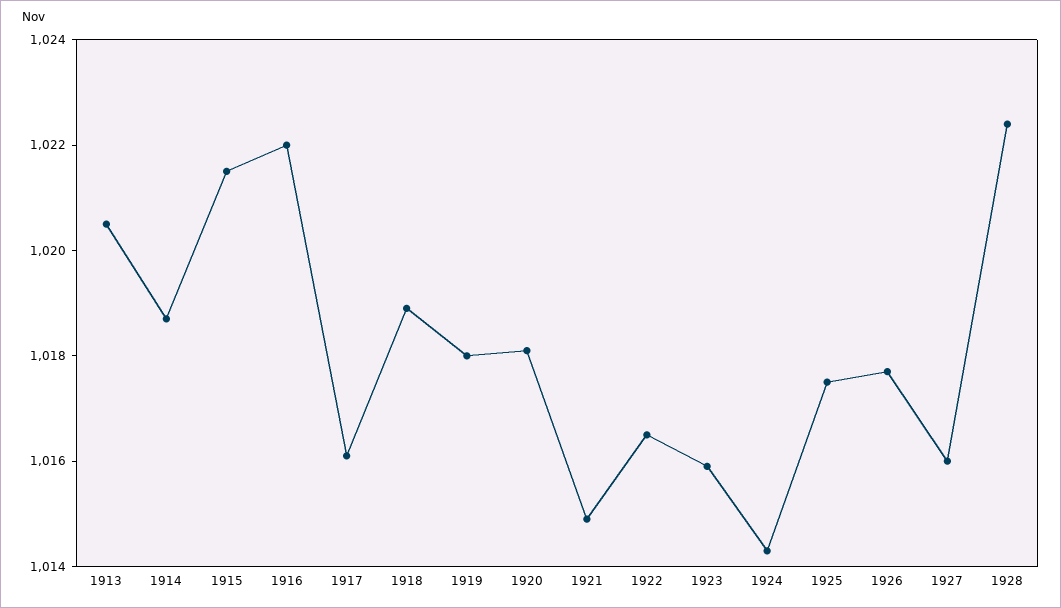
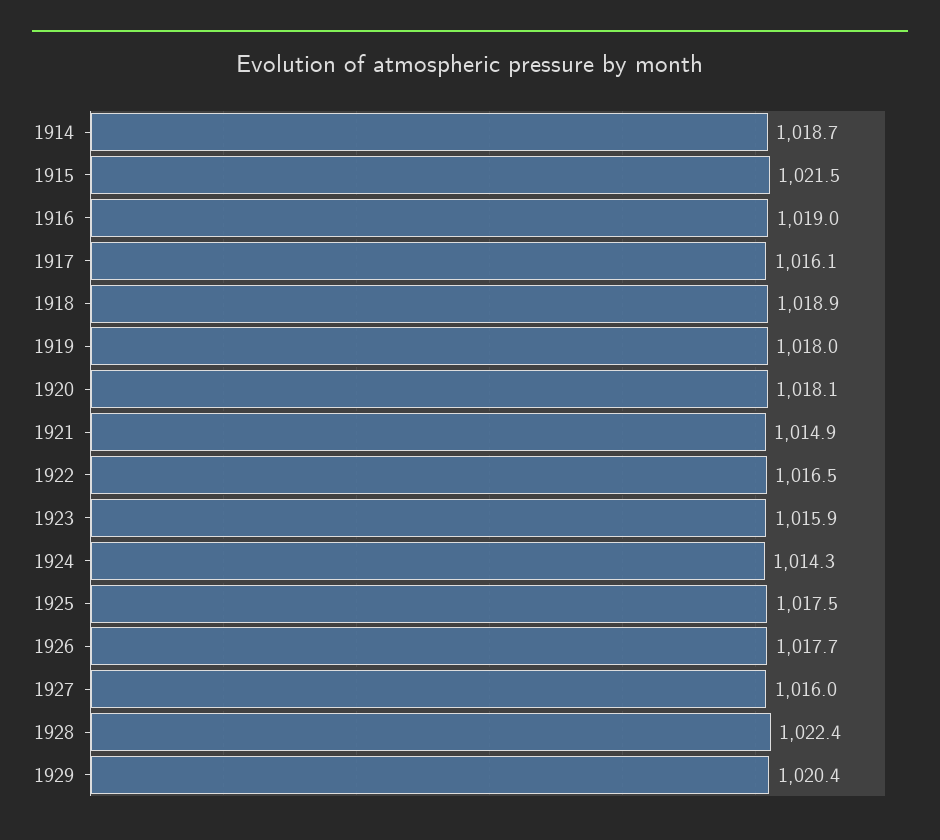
1913: 1020.5 -> none
1916: 1022 -> 1019
1929: none -> 1020.4

